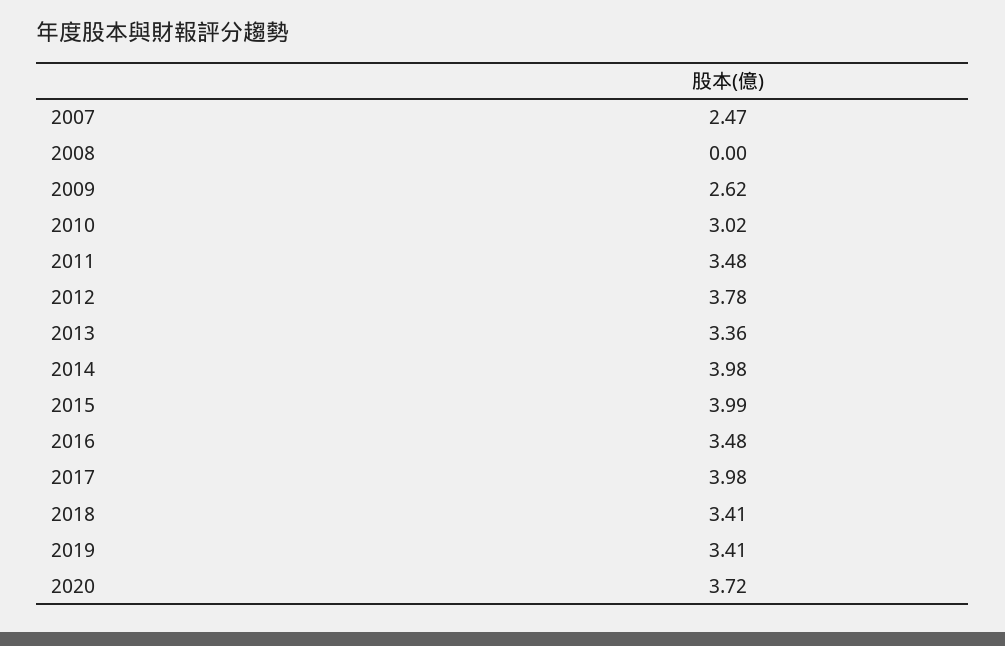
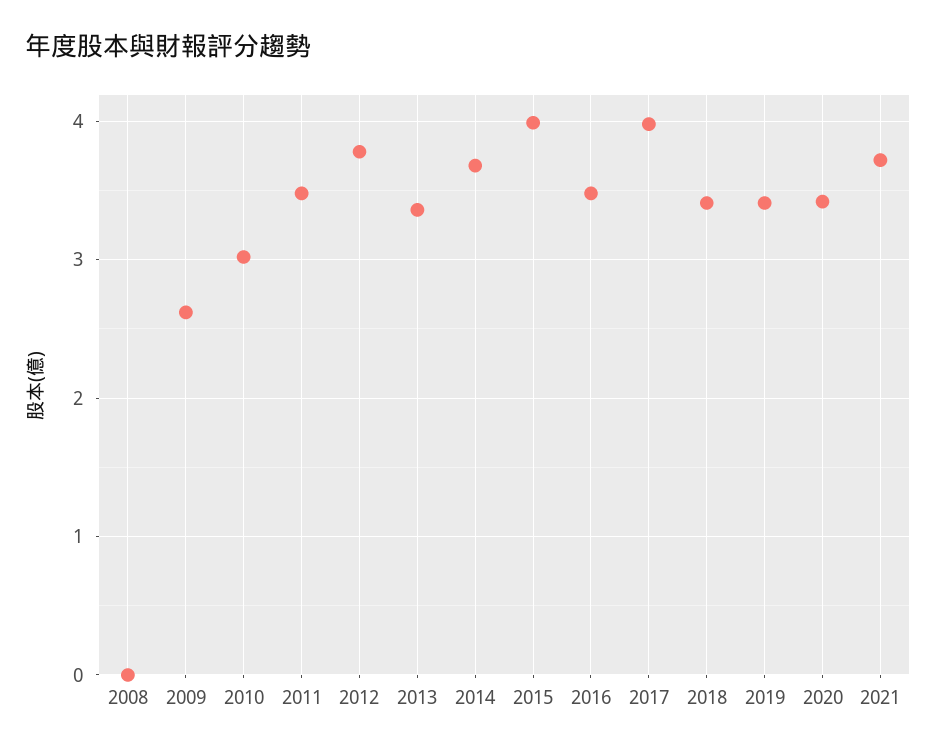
2007: 2.47 -> none
2014: 3.98 -> 3.7
2020: 3.72 -> 3.4
2021: none -> 3.7

